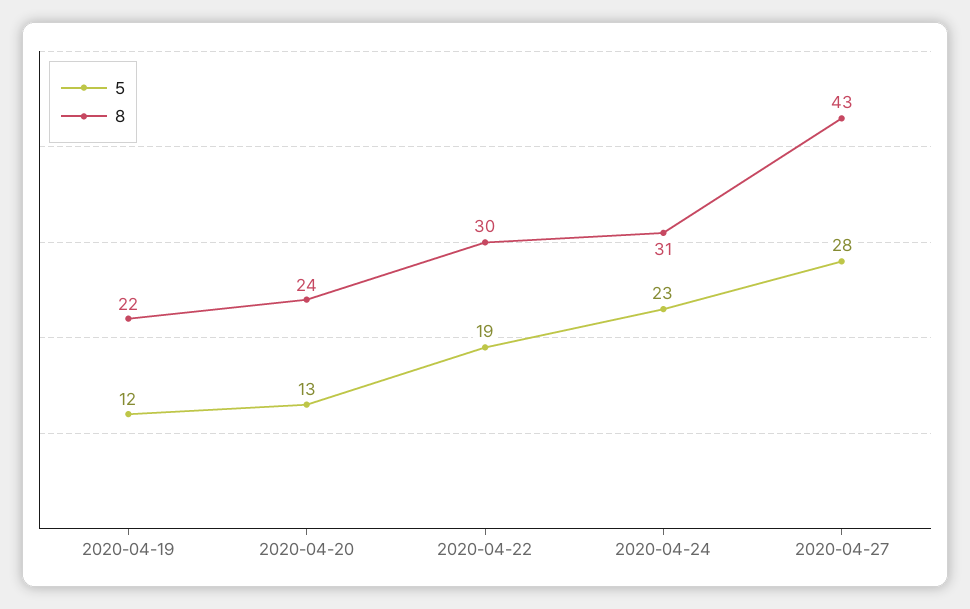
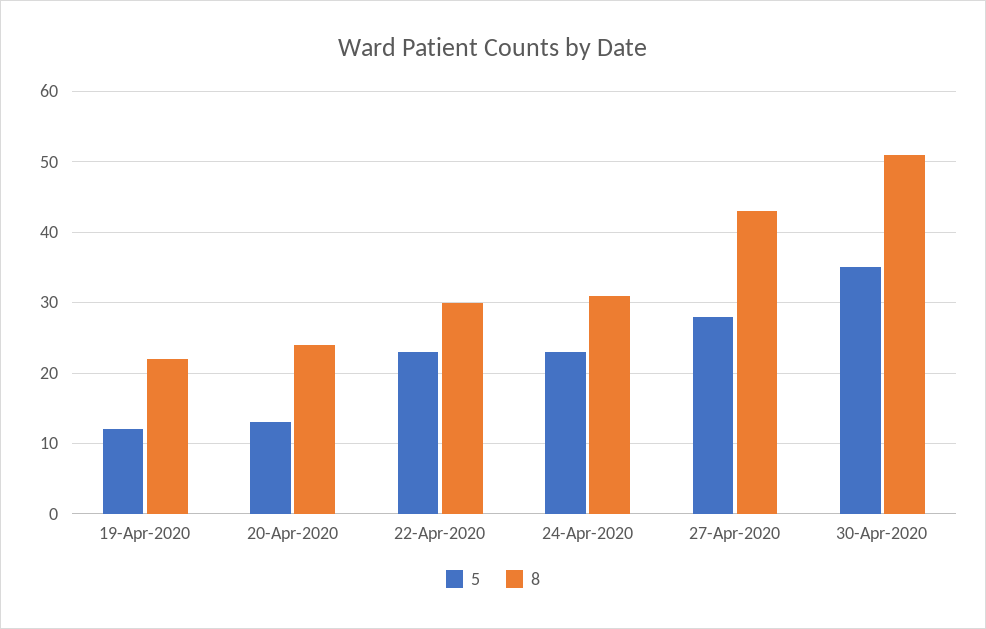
5, 2020-04-22: 19 -> 23
5, 30-Apr-2020: none -> 35
8, 30-Apr-2020: none -> 51

